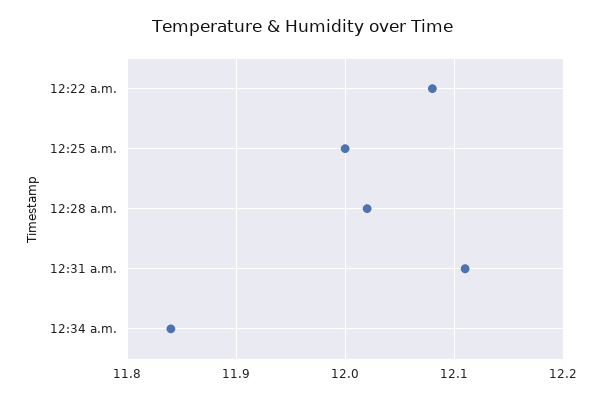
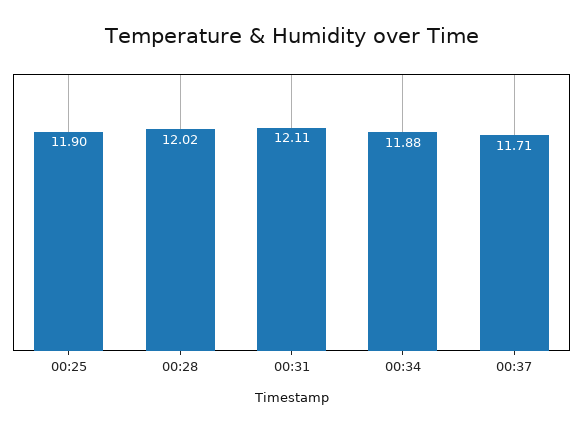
12:22 a.m.: 12.08 -> none
12:25 a.m.: 12 -> 11.9
12:34 a.m.: 11.84 -> 11.88
00:37: none -> 11.71

